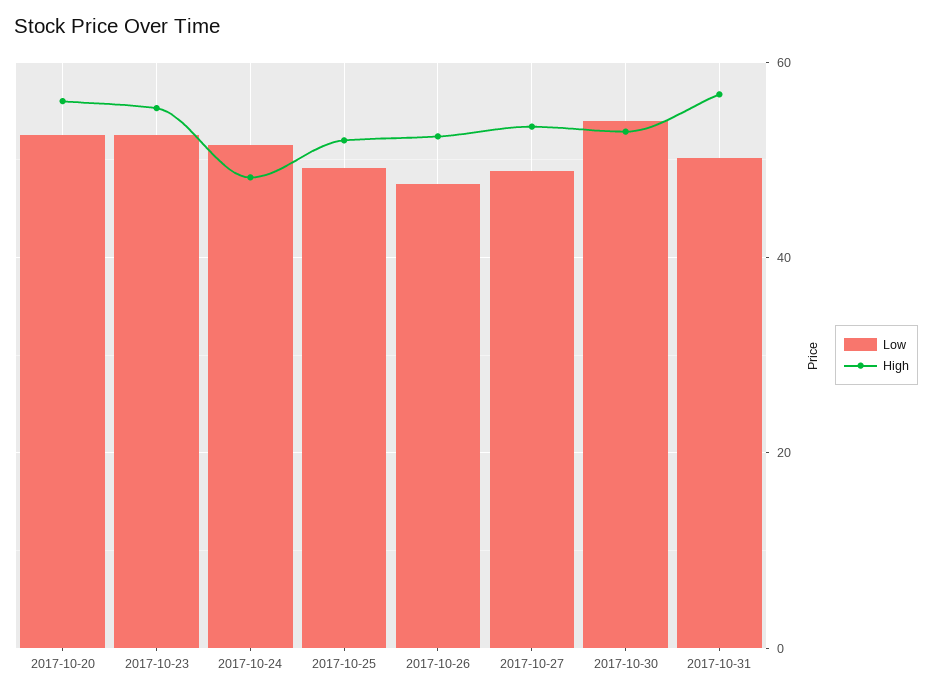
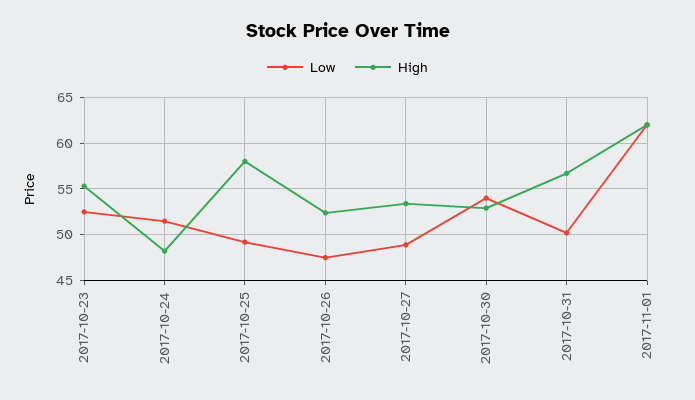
Low, 2017-10-20: 52 -> none
High, 2017-10-20: 56 -> none
High, 2017-10-25: 52 -> 58
Low, 2017-11-01: none -> 62
High, 2017-11-01: none -> 62

